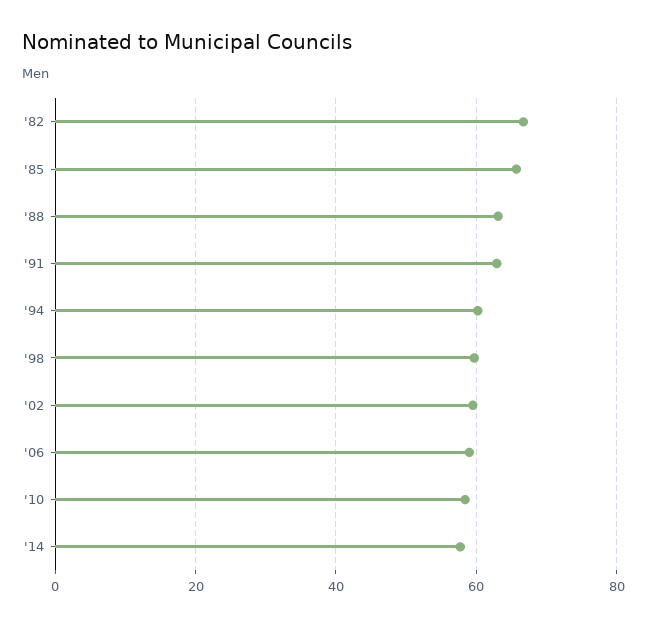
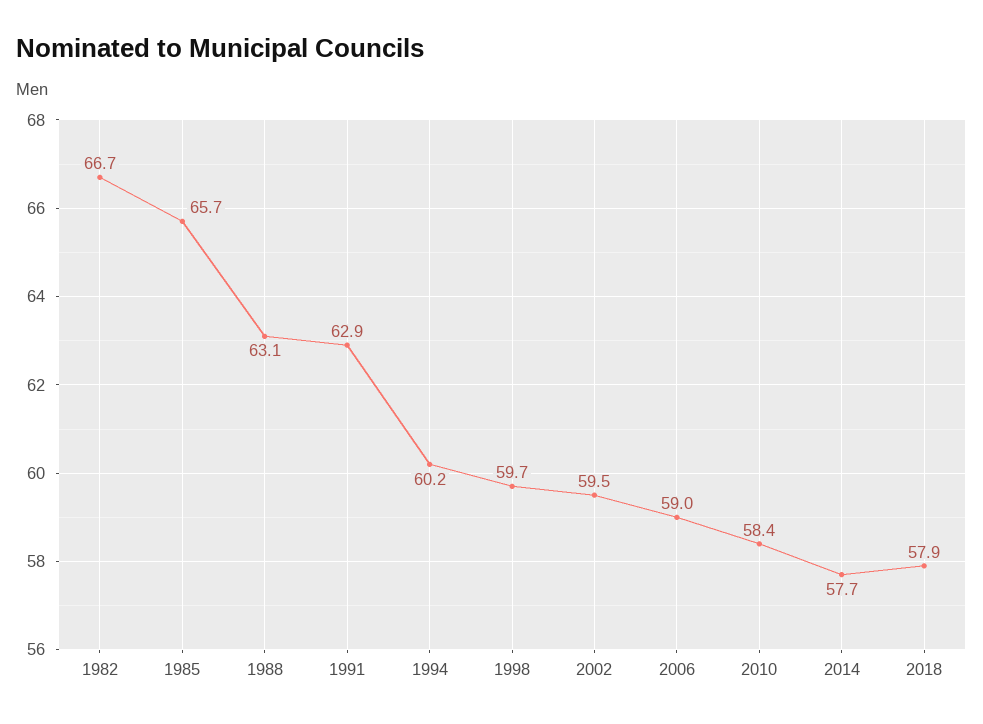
2018: none -> 57.9

